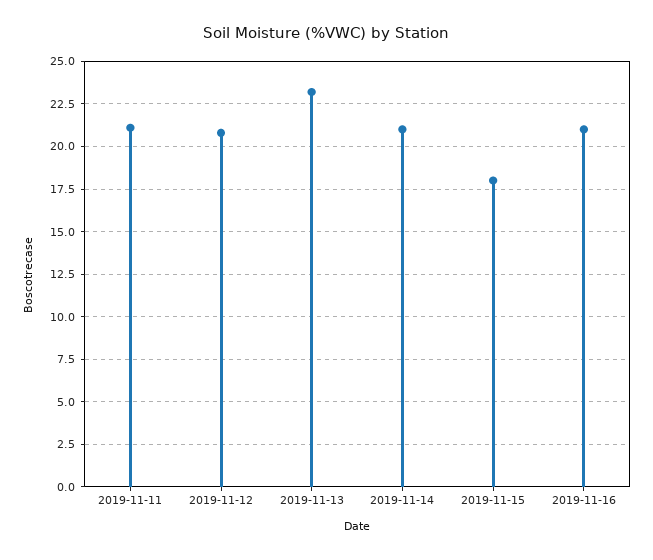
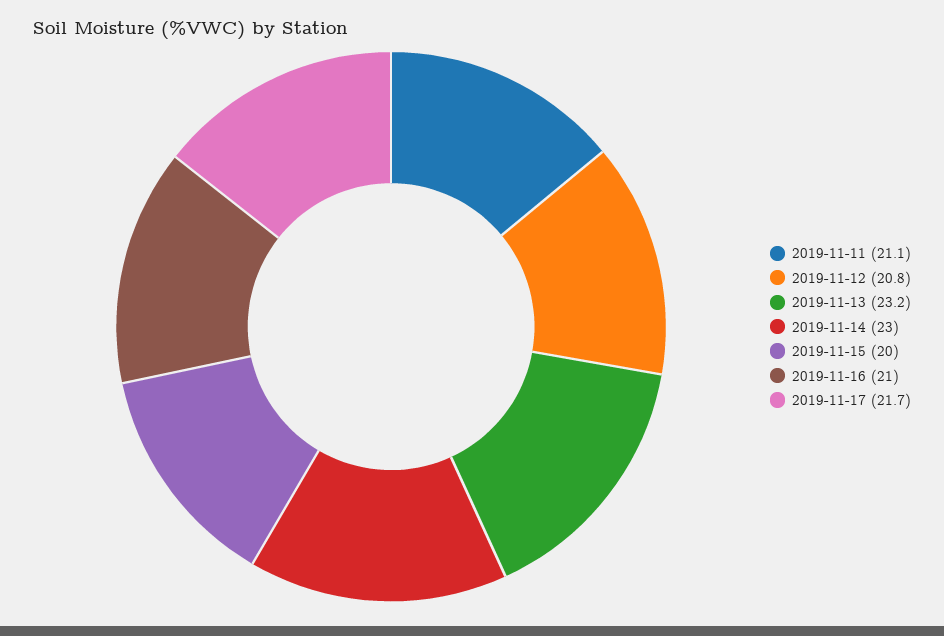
2019-11-14: 21 -> 23
2019-11-15: 18 -> 20
2019-11-17: none -> 21.7

